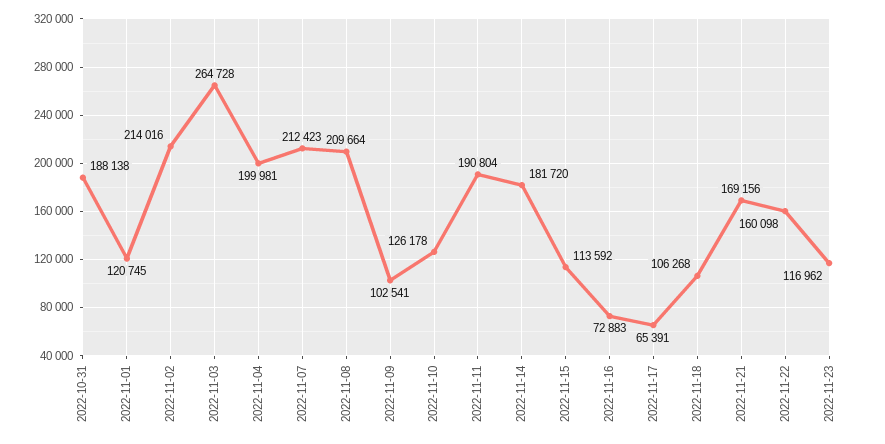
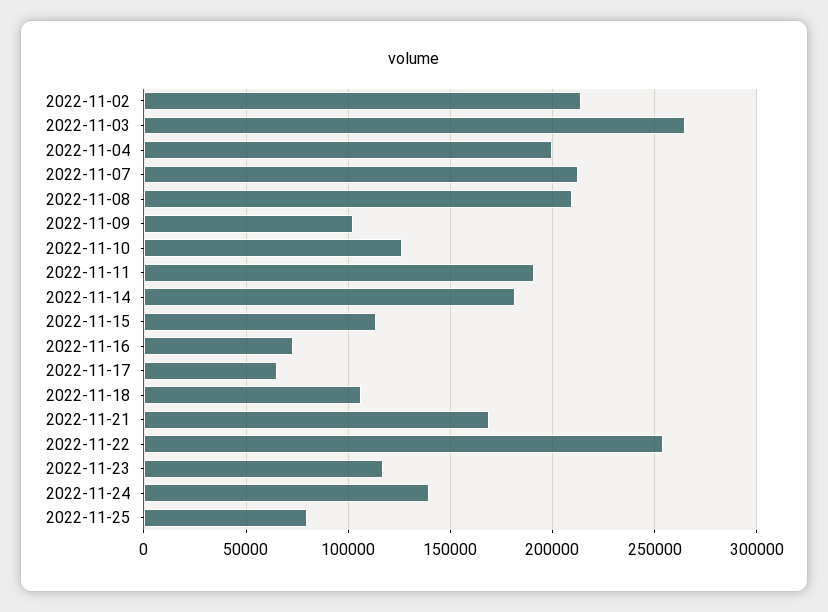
2022-10-31: 188138 -> none
2022-11-01: 120745 -> none
2022-11-22: 160098 -> 255000
2022-11-24: none -> 140000
2022-11-25: none -> 80000

